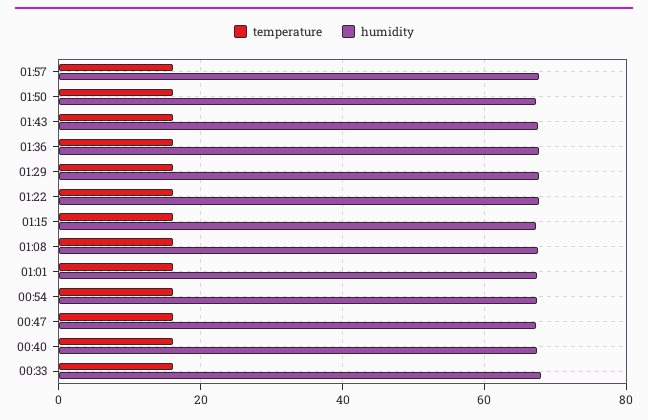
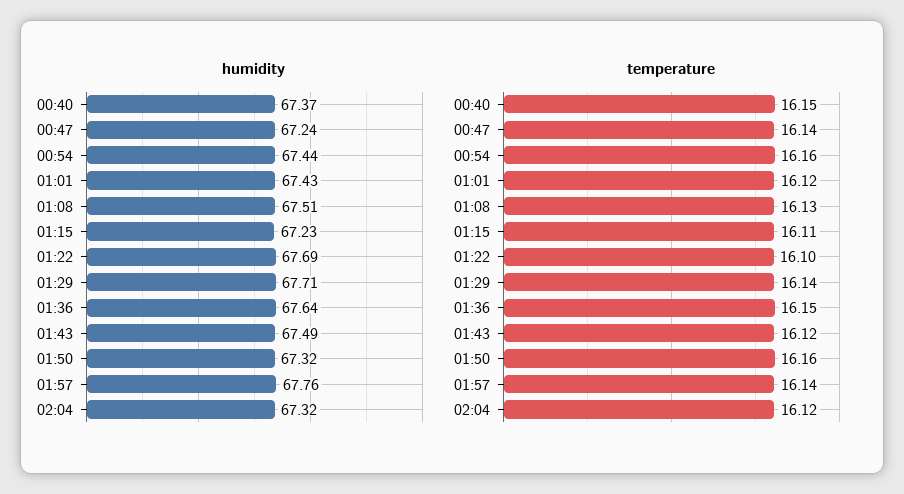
temperature, 00:33: 16 -> none
humidity, 00:33: 68 -> none
humidity, 02:04: none -> 67.32
temperature, 02:04: none -> 16.12

